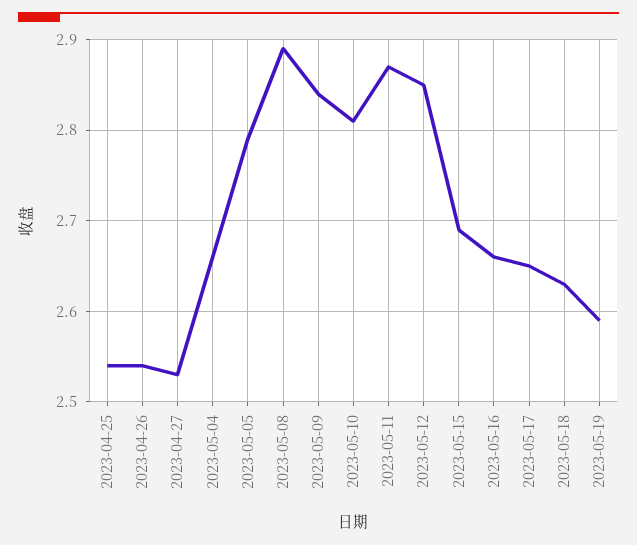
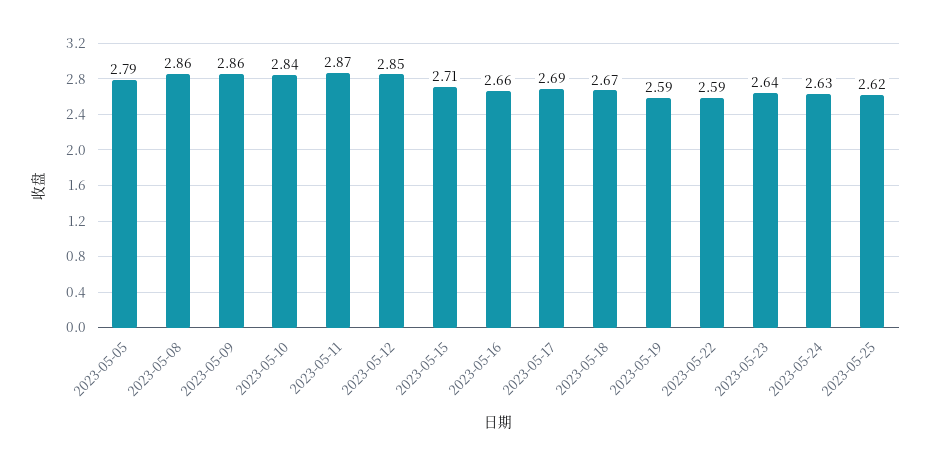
2023-04-25: 2.54 -> none
2023-04-26: 2.54 -> none
2023-04-27: 2.53 -> none
2023-05-04: 2.66 -> none
2023-05-08: 2.89 -> 2.86
2023-05-09: 2.84 -> 2.86
2023-05-10: 2.81 -> 2.84
2023-05-15: 2.69 -> 2.71
2023-05-17: 2.65 -> 2.69
2023-05-18: 2.63 -> 2.67
2023-05-22: none -> 2.59
2023-05-23: none -> 2.64
2023-05-24: none -> 2.63
2023-05-25: none -> 2.62

